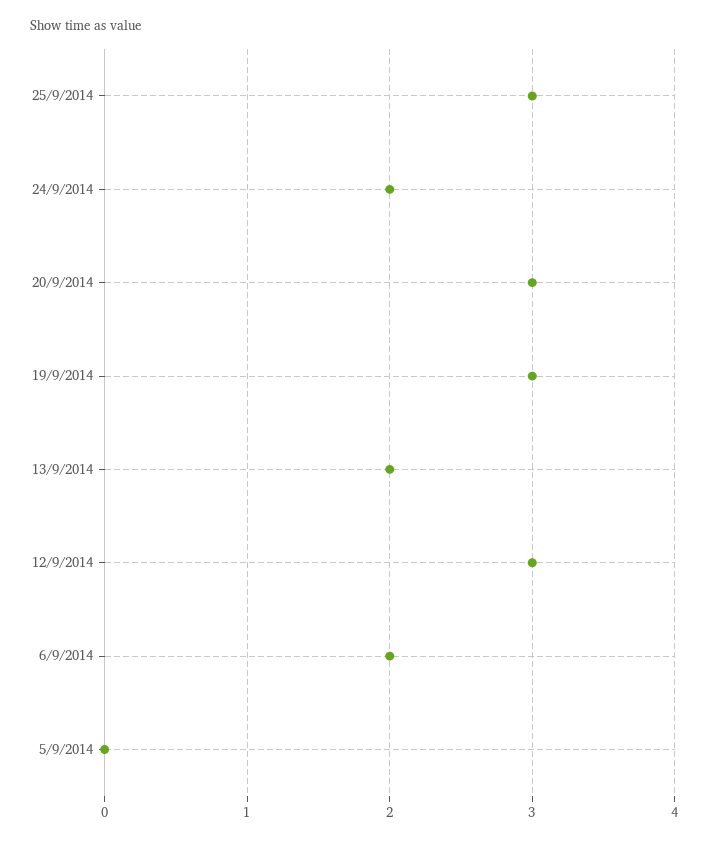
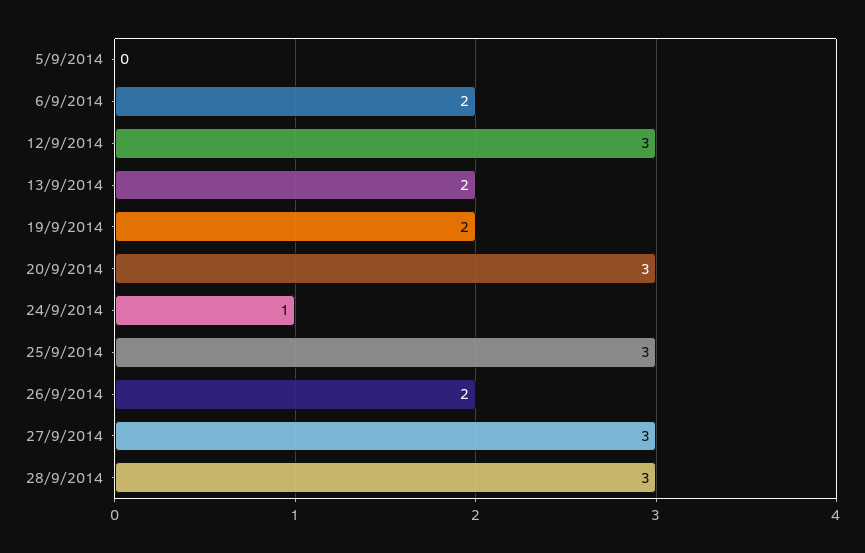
24/9/2014: 2 -> 1
19/9/2014: 3 -> 2
26/9/2014: none -> 2
27/9/2014: none -> 3
28/9/2014: none -> 3

